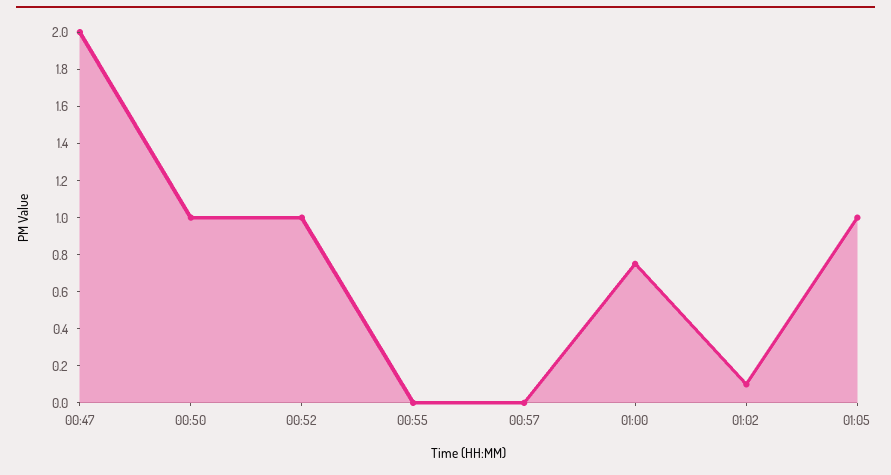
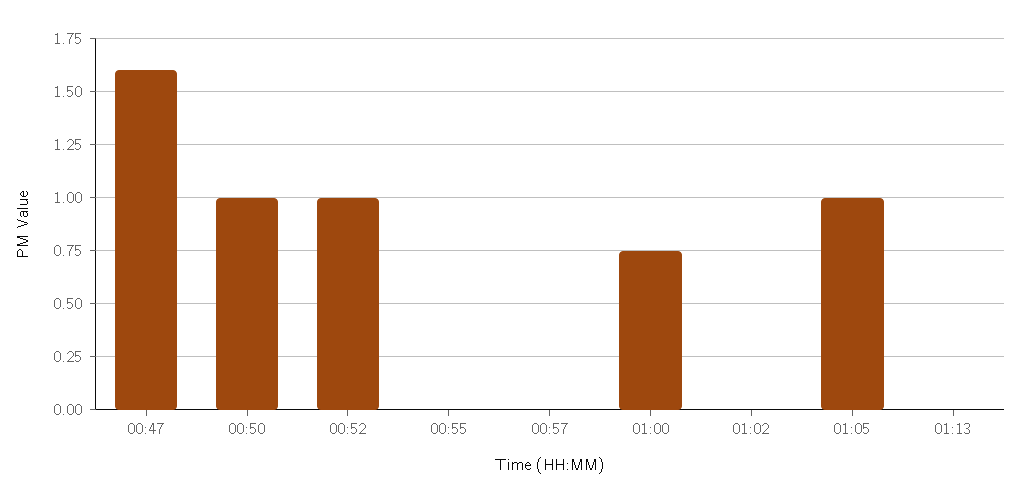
00:47: 2 -> 1.6
01:02: 0.1 -> 0
01:13: none -> 0

